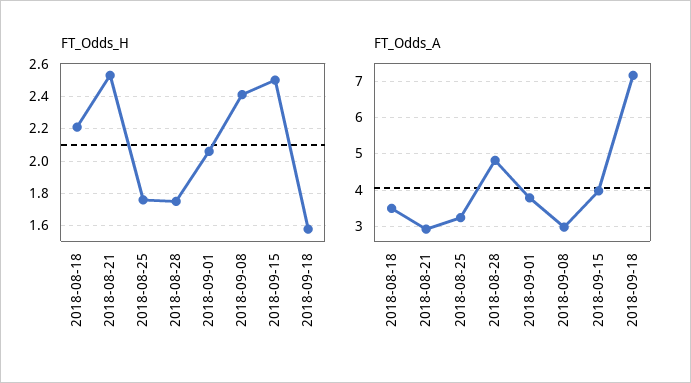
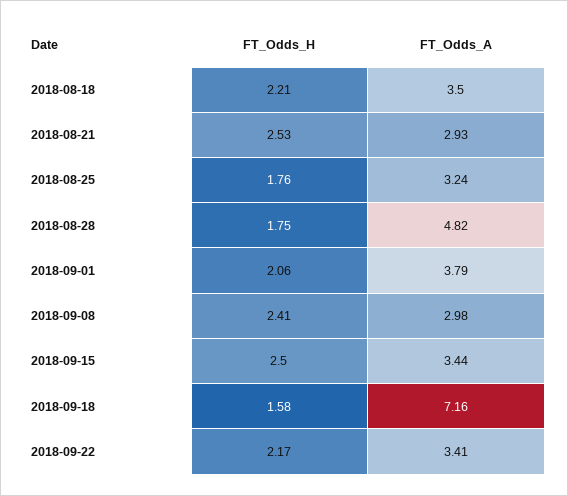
FT_Odds_A, 2018-09-15: 4 -> 3.44
FT_Odds_H, 2018-09-22: none -> 2.17
FT_Odds_A, 2018-09-22: none -> 3.41

